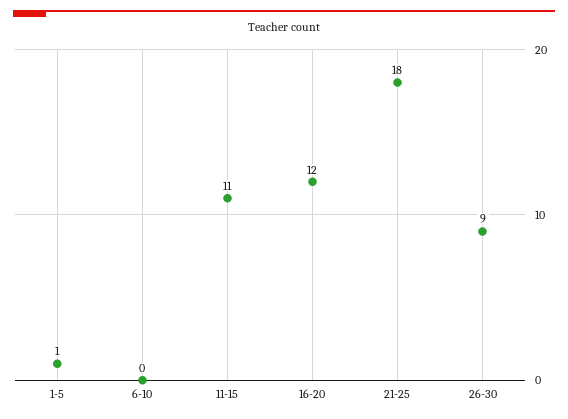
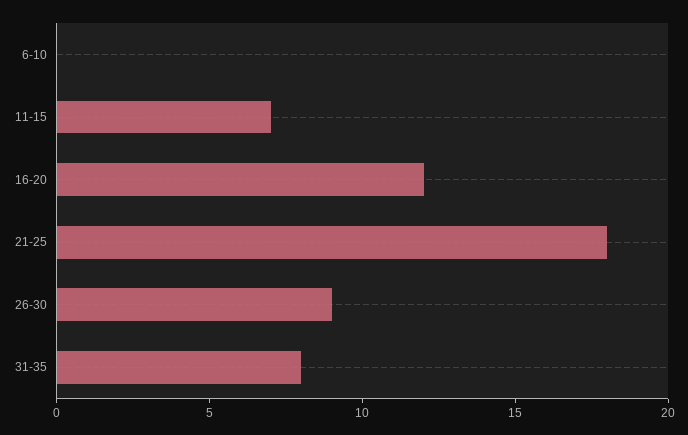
1-5: 1 -> none
11-15: 11 -> 7
31-35: none -> 8

